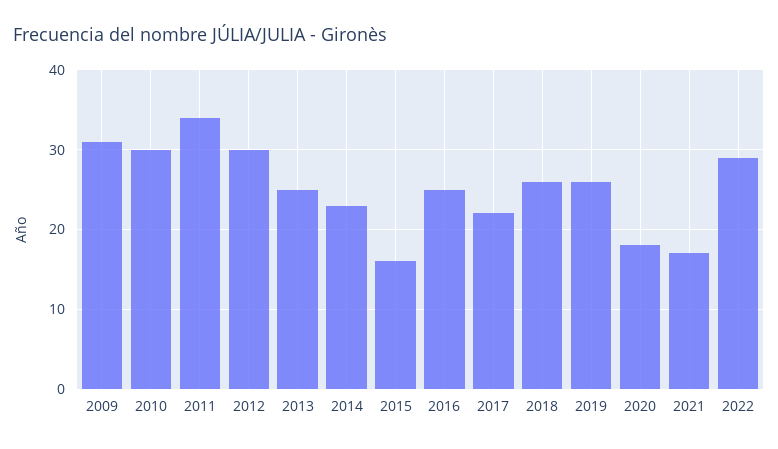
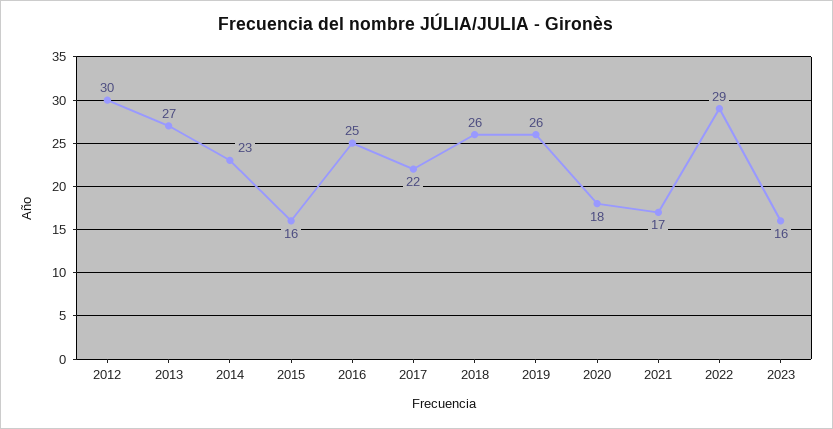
2009: 31 -> none
2010: 30 -> none
2011: 34 -> none
2013: 25 -> 27
2023: none -> 16

